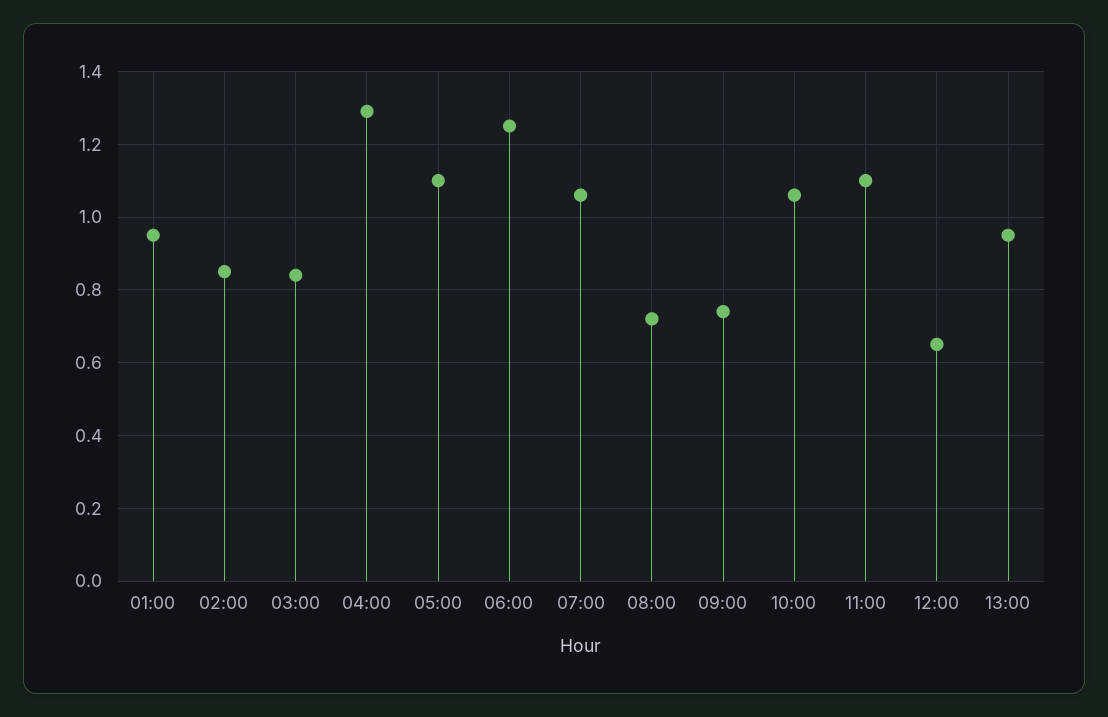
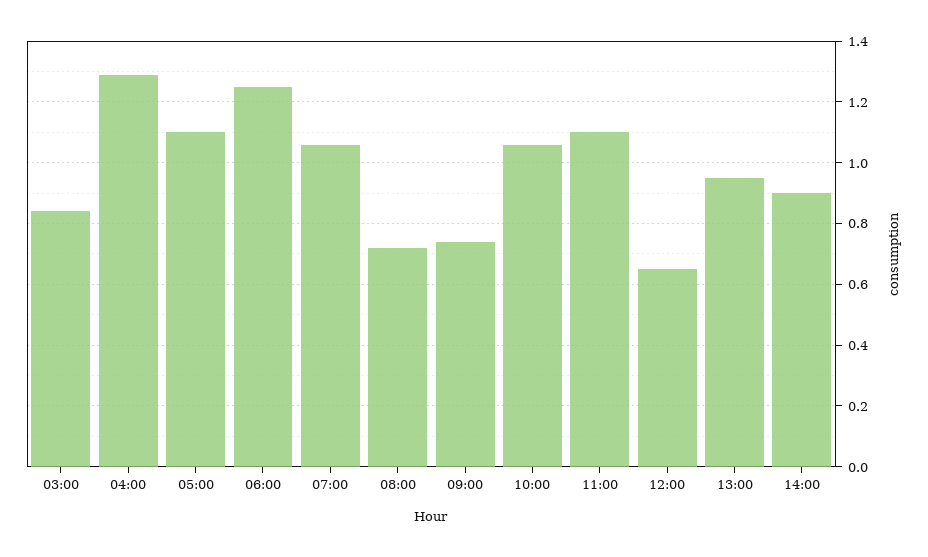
01:00: 0.95 -> none
02:00: 0.85 -> none
14:00: none -> 0.9

